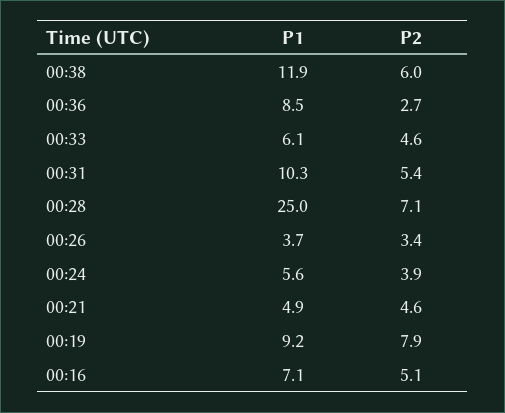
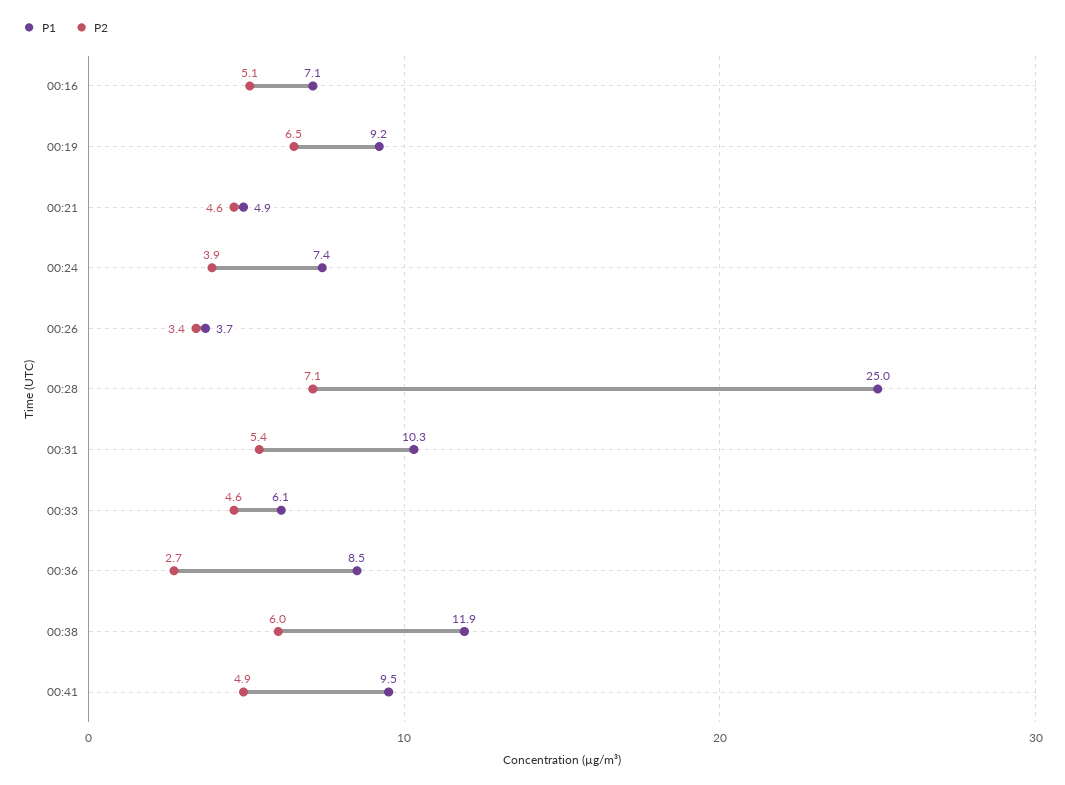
P1, 00:24: 5.6 -> 7.4
P2, 00:19: 7.9 -> 6.5
P1, 00:41: none -> 9.5
P2, 00:41: none -> 4.9

